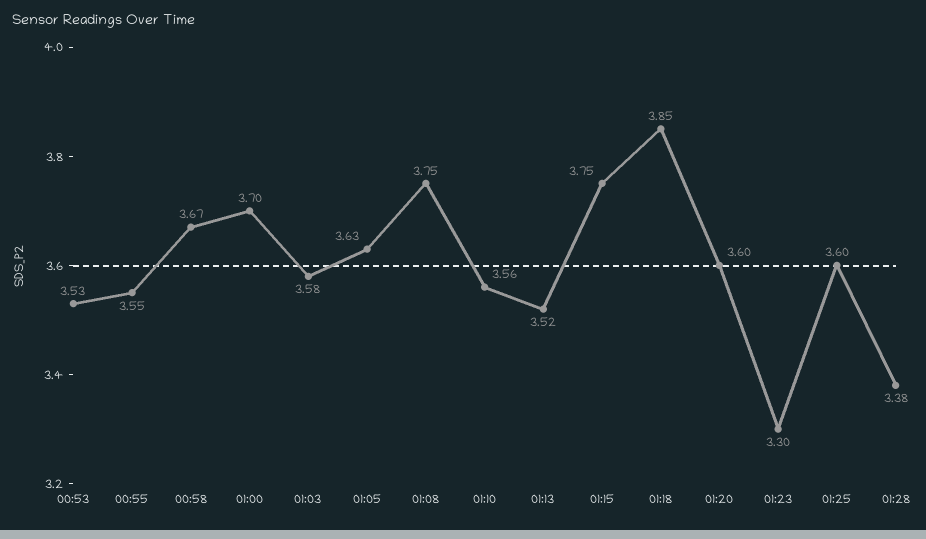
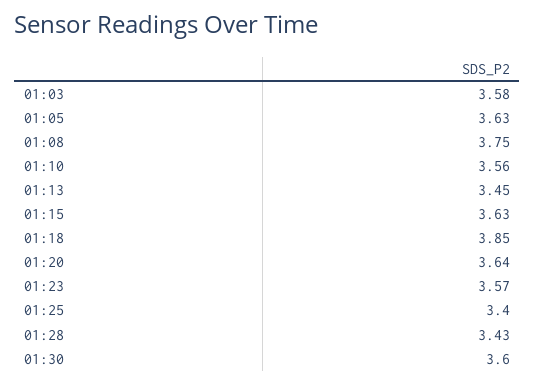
00:53: 3.53 -> none
00:55: 3.55 -> none
00:58: 3.67 -> none
01:00: 3.7 -> none
01:13: 3.52 -> 3.45
01:15: 3.75 -> 3.63
01:20: 3.6 -> 3.64
01:23: 3.3 -> 3.57
01:25: 3.6 -> 3.4
01:28: 3.38 -> 3.43
01:30: none -> 3.6

